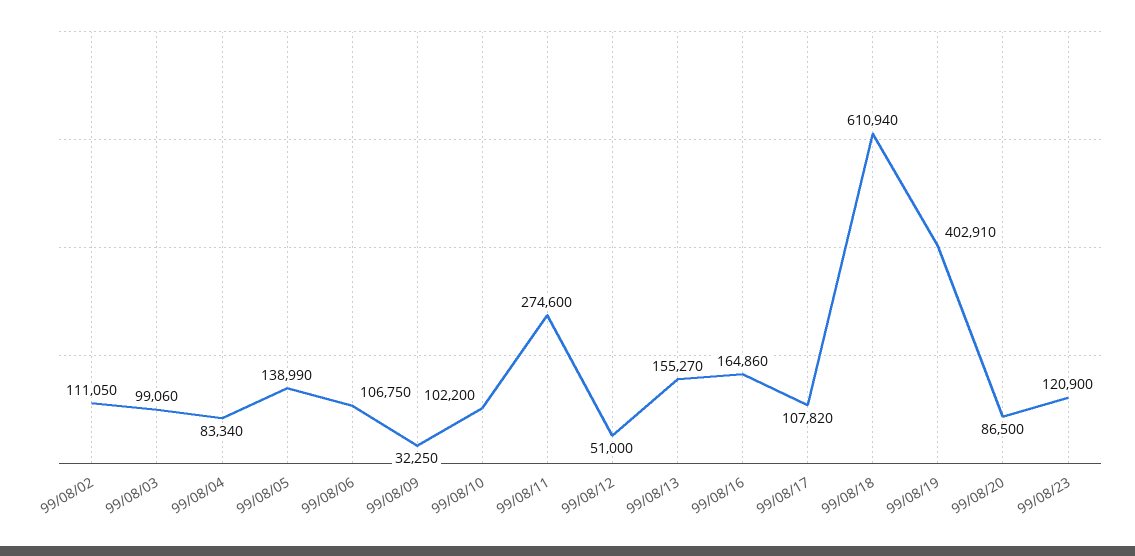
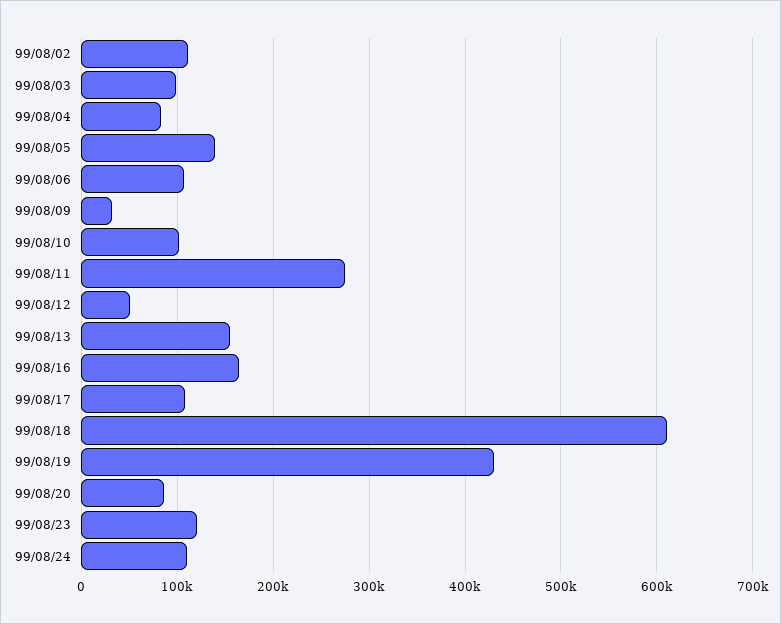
99/08/19: 402910 -> 430000
99/08/24: none -> 110000

